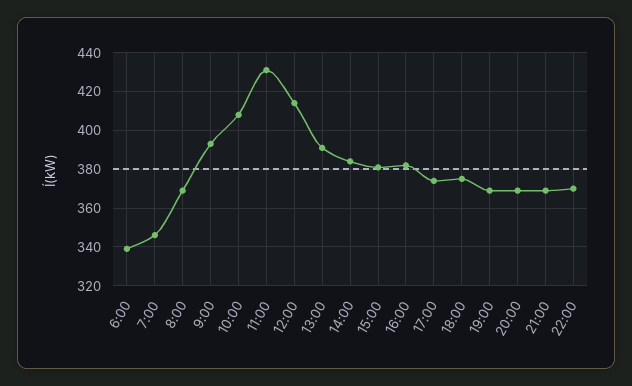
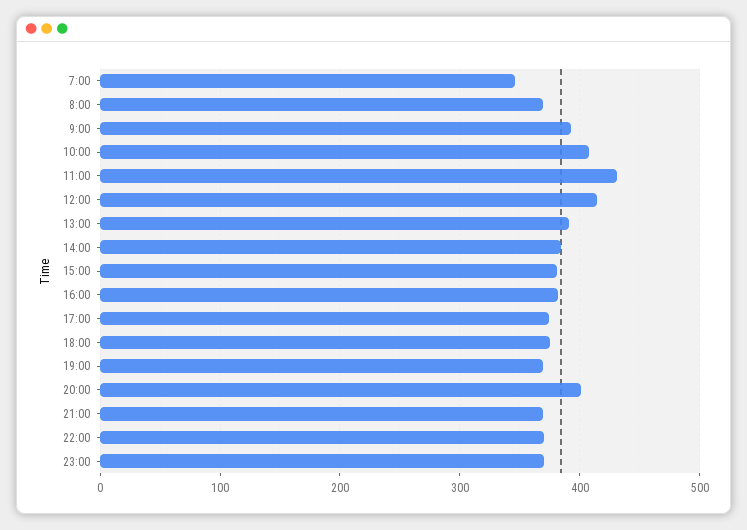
6:00: 340 -> none
20:00: 370 -> 400
23:00: none -> 370

